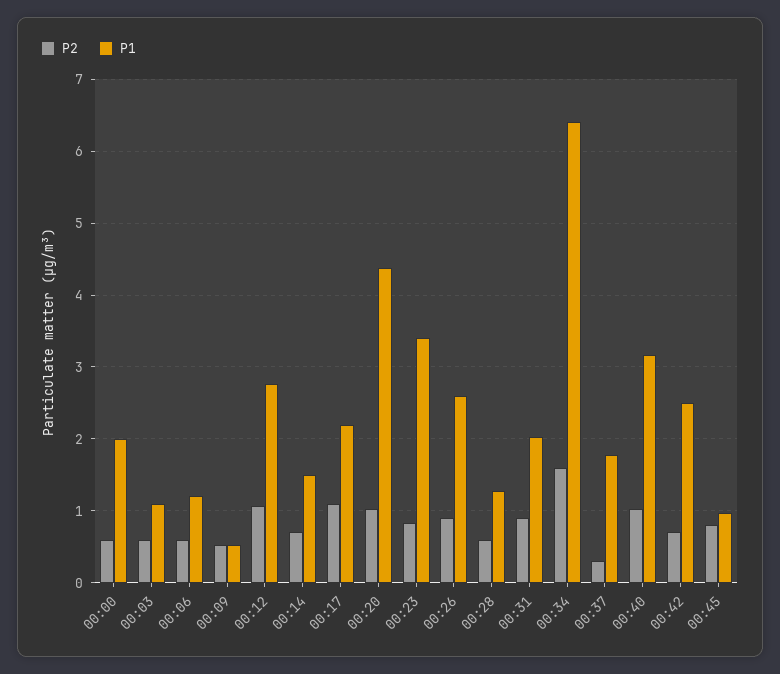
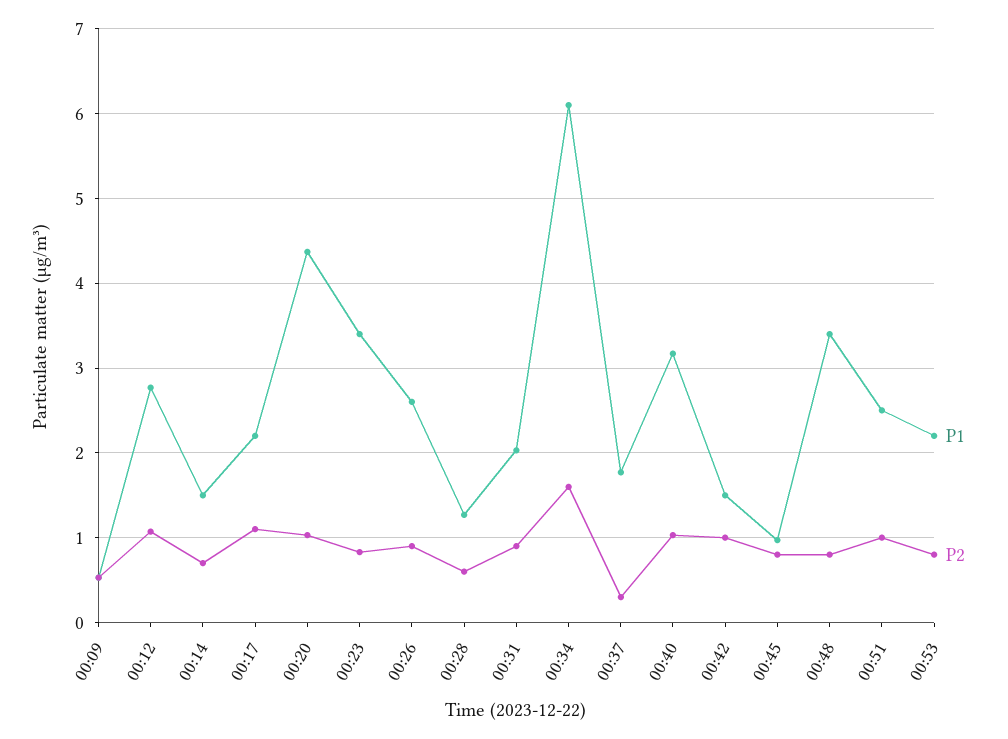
P2, 00:00: 0.6 -> none
P1, 00:00: 2 -> none
P2, 00:03: 0.6 -> none
P1, 00:03: 1.1 -> none
P2, 00:06: 0.6 -> none
P1, 00:06: 1.2 -> none
P1, 00:34: 6.4 -> 6.1
P2, 00:42: 0.7 -> 1
P1, 00:42: 2.5 -> 1.5
P1, 00:48: none -> 3.4
P2, 00:48: none -> 0.8
P1, 00:51: none -> 2.5
P2, 00:51: none -> 1
P1, 00:53: none -> 2.2
P2, 00:53: none -> 0.8

